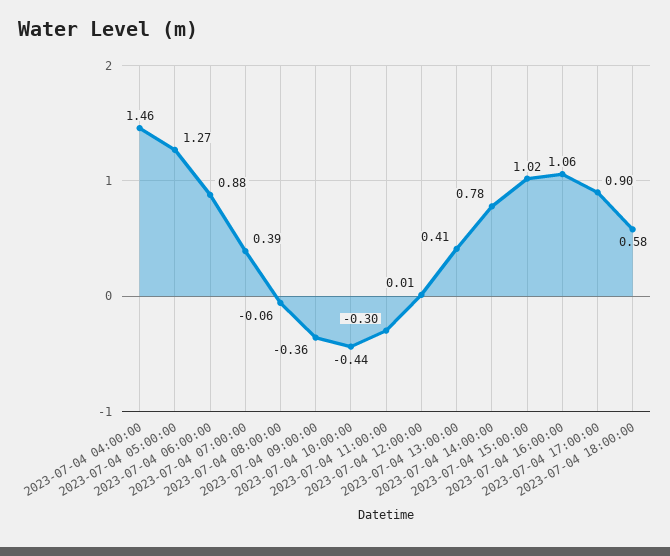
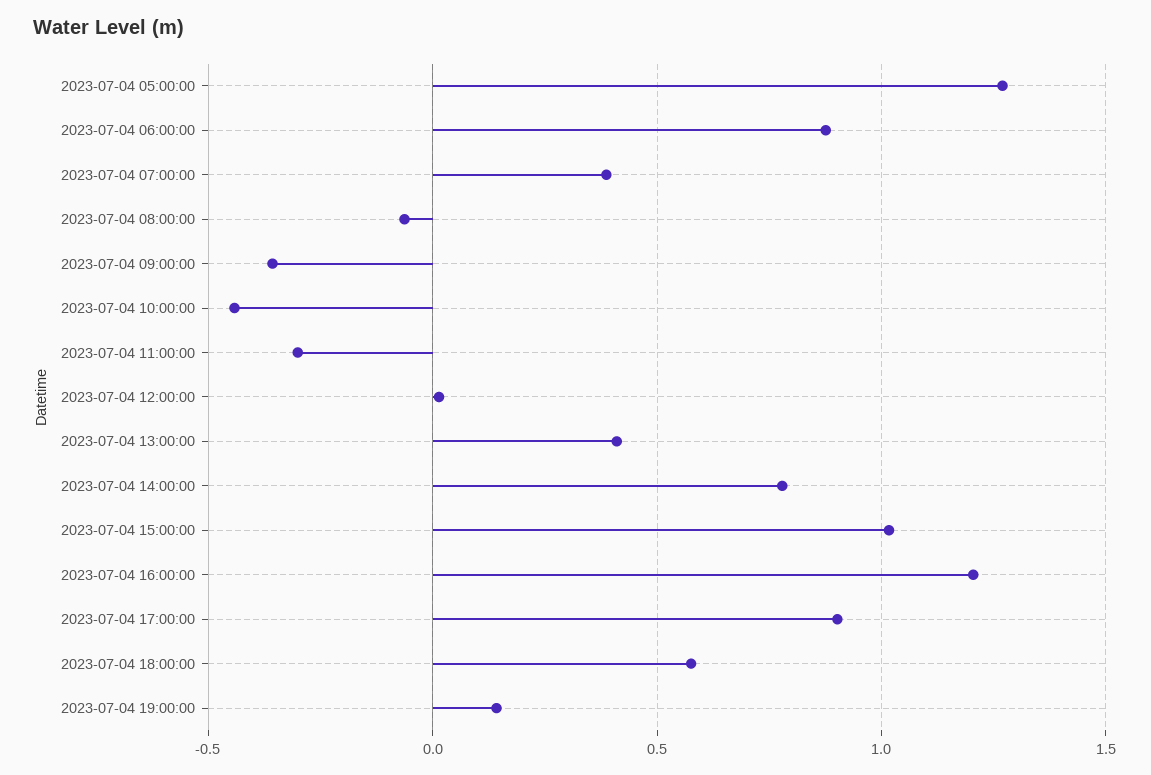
2023-07-04 04:00:00: 1.46 -> none
2023-07-04 16:00:00: 1.06 -> 1.2
2023-07-04 19:00:00: none -> 0.15

